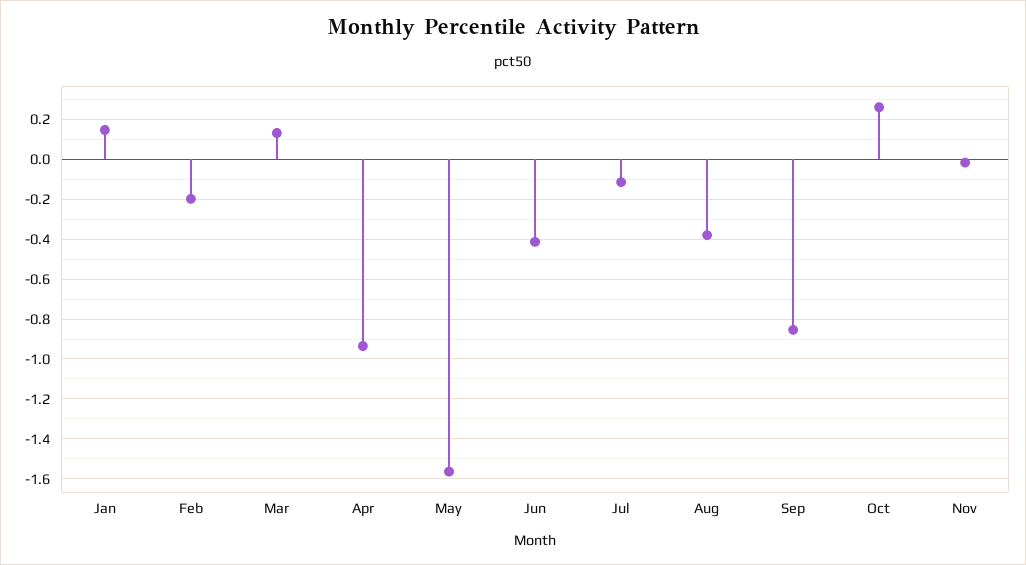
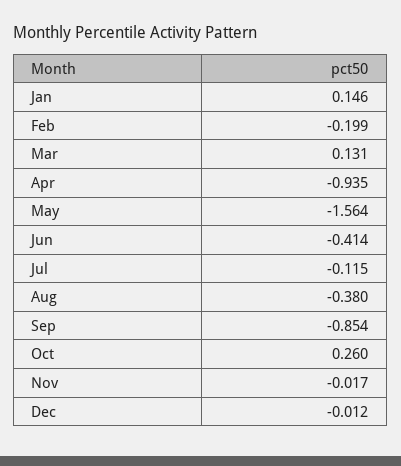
Dec: none -> -0.012

